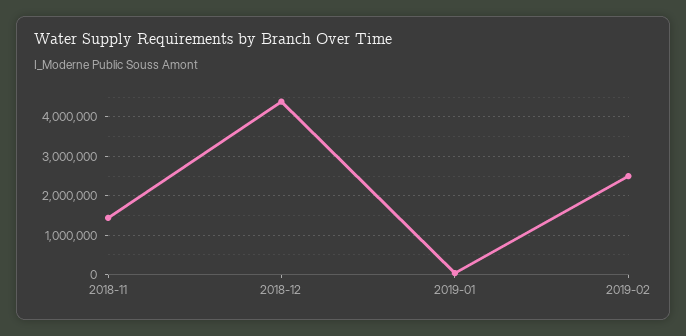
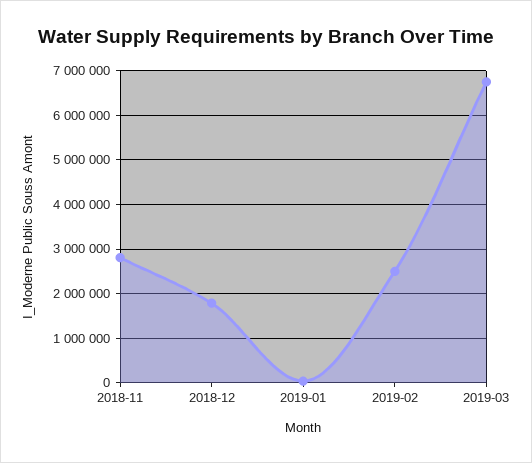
2018-11: 1400000 -> 2800000
2018-12: 4400000 -> 1800000
2019-03: none -> 6800000

